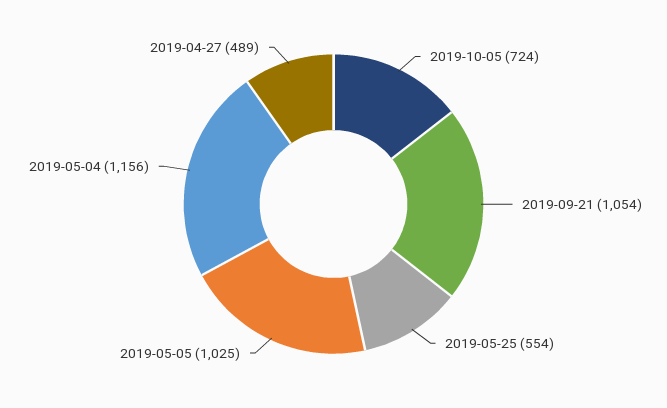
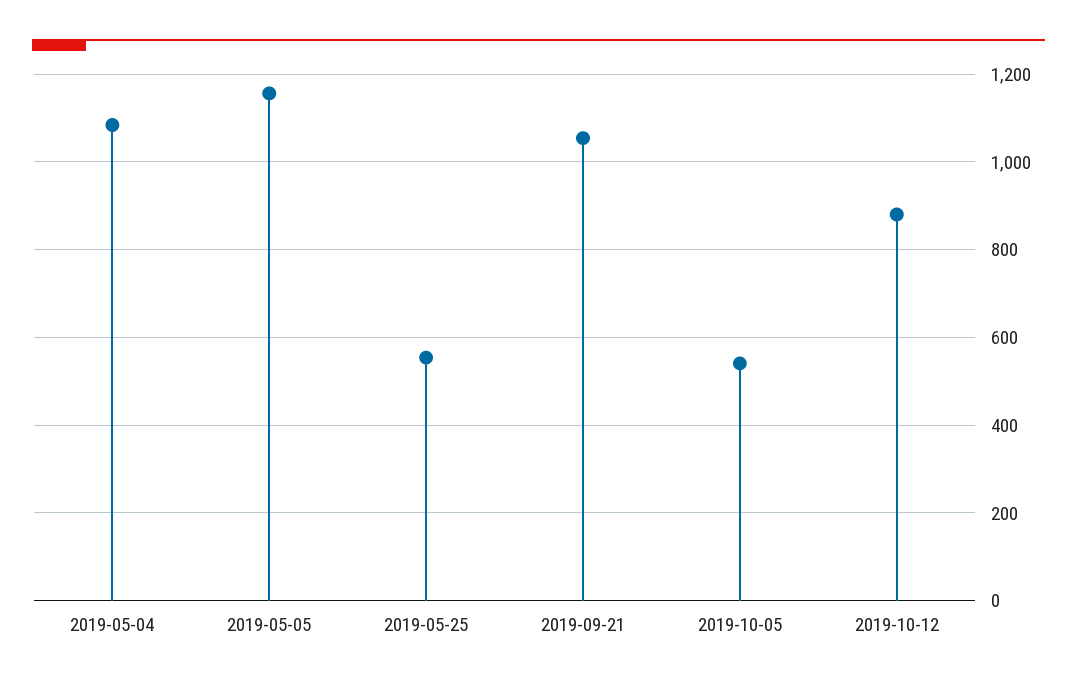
2019-10-05: 724 -> 540
2019-05-05: 1025 -> 1160
2019-05-04: 1156 -> 1080
2019-04-27: 489 -> none
2019-10-12: none -> 880

